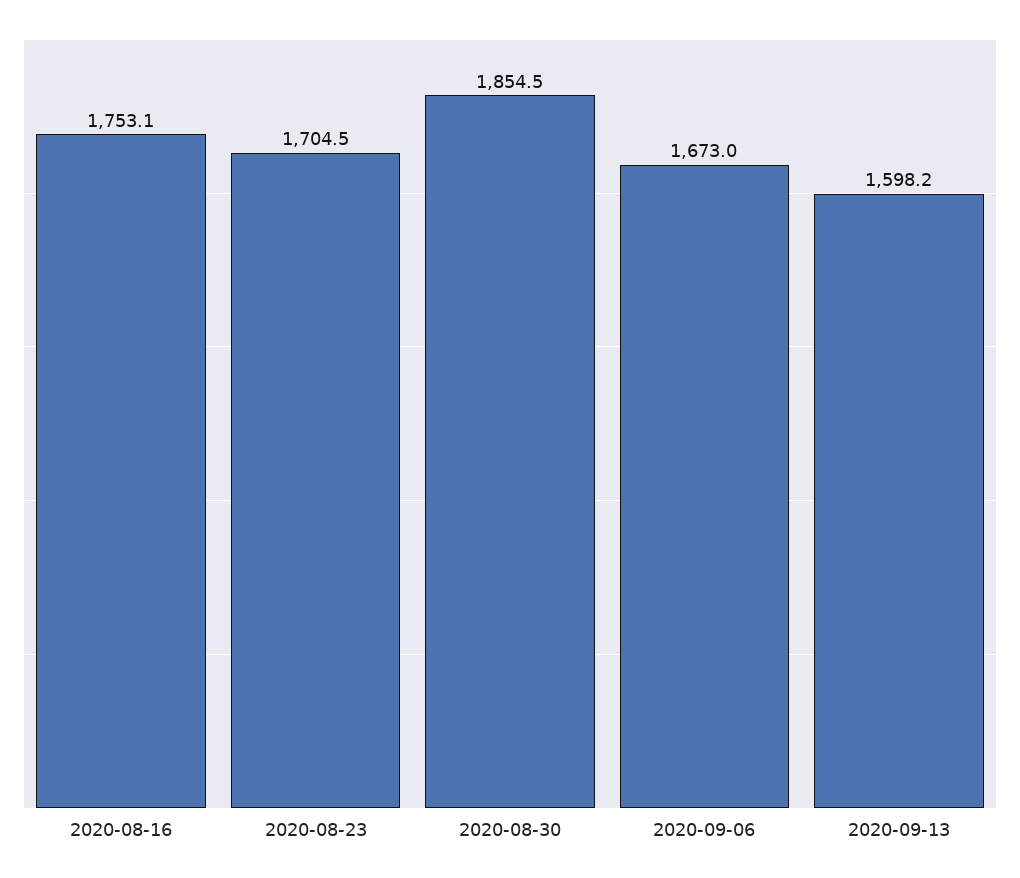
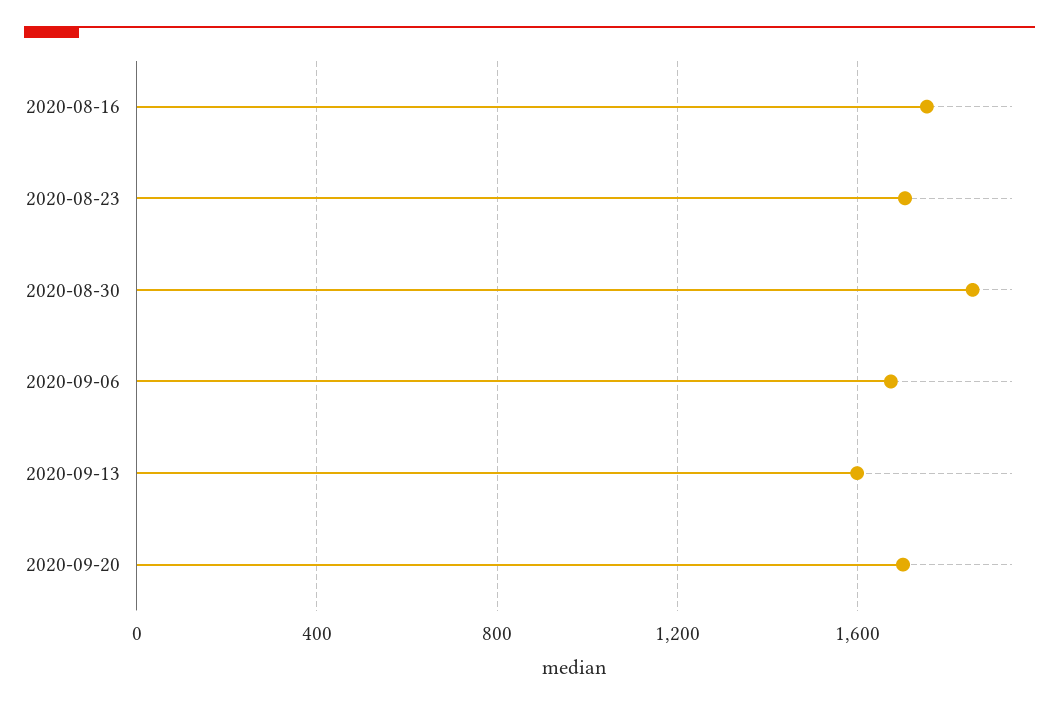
2020-09-20: none -> 1700

